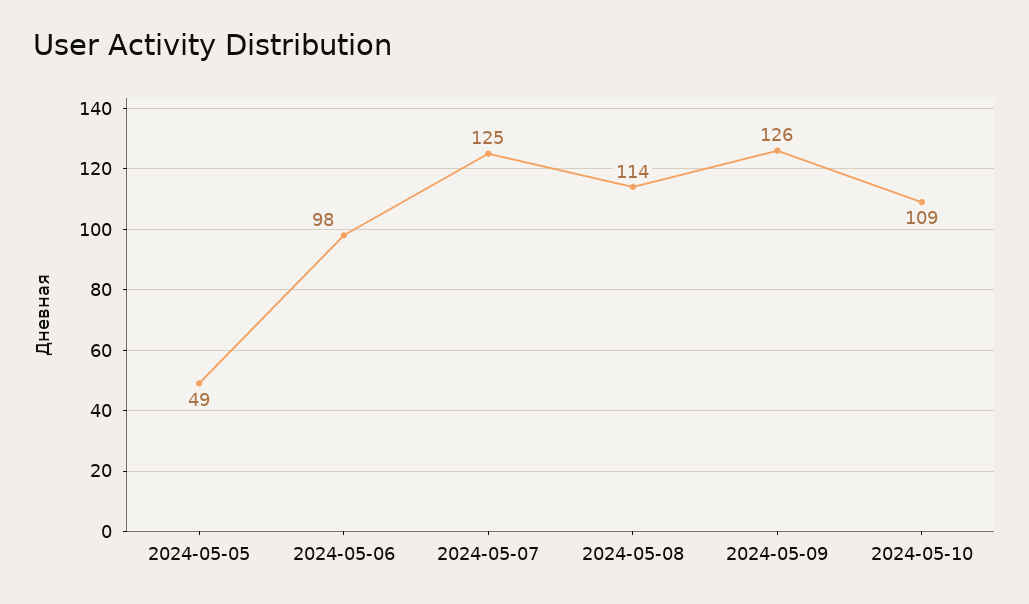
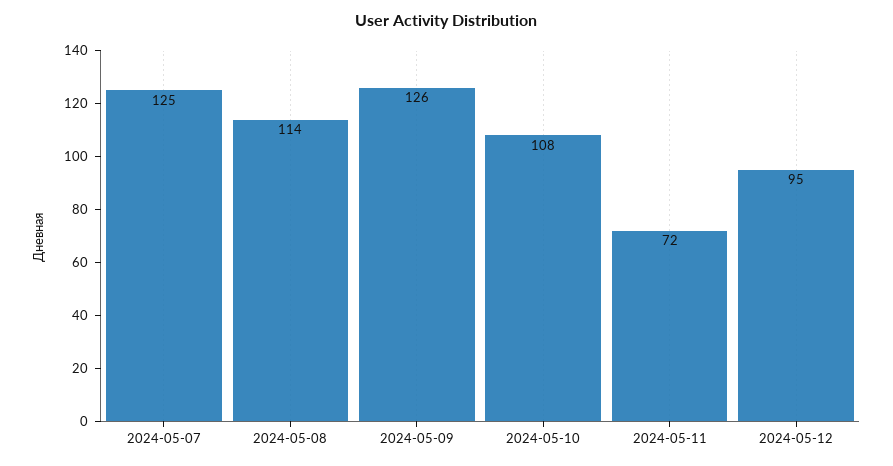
2024-05-05: 49 -> none
2024-05-06: 98 -> none
2024-05-10: 109 -> 108
2024-05-11: none -> 72
2024-05-12: none -> 95

